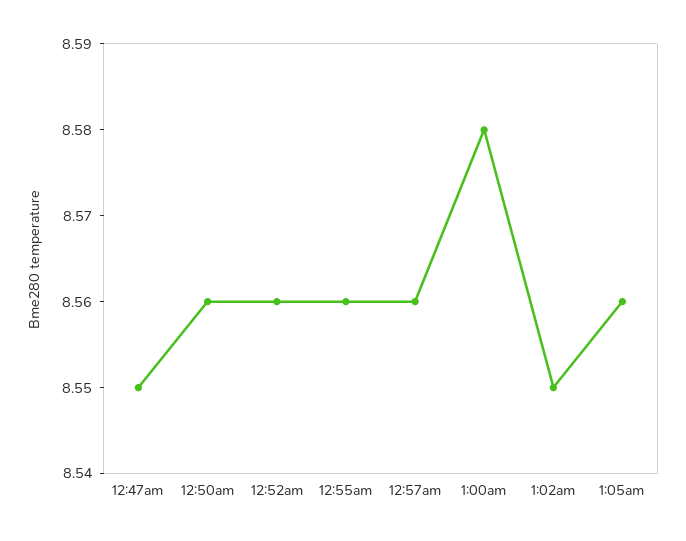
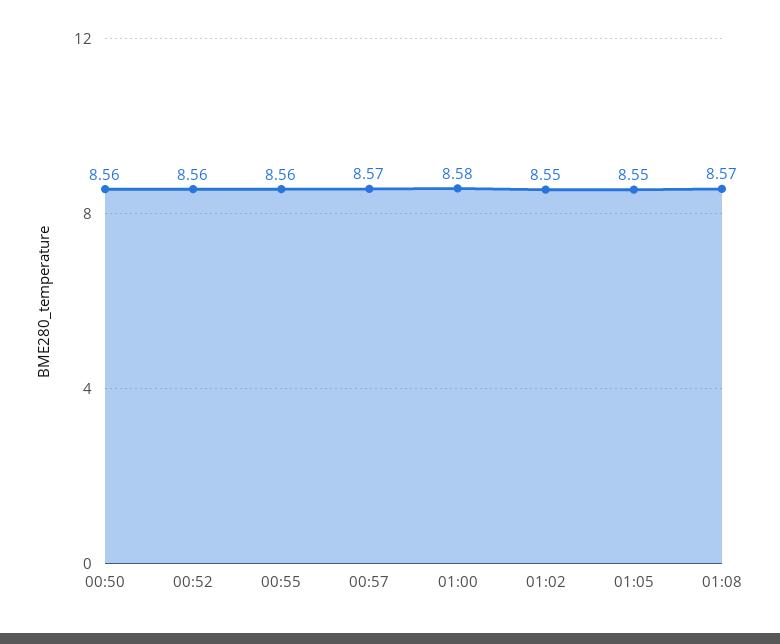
12:47am: 8.55 -> none
12:57am: 8.56 -> 8.57
1:05am: 8.56 -> 8.55
01:08: none -> 8.57

